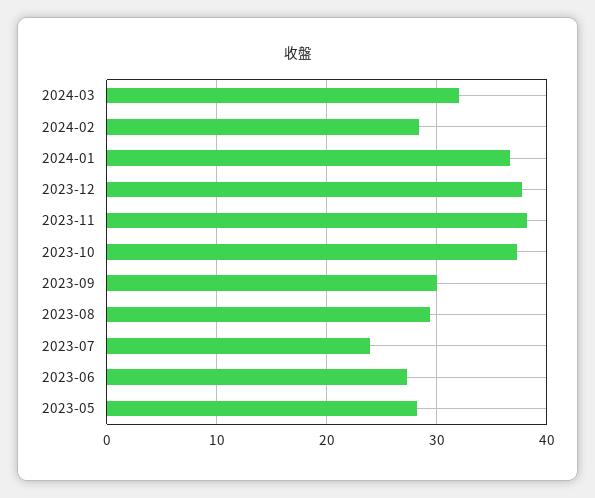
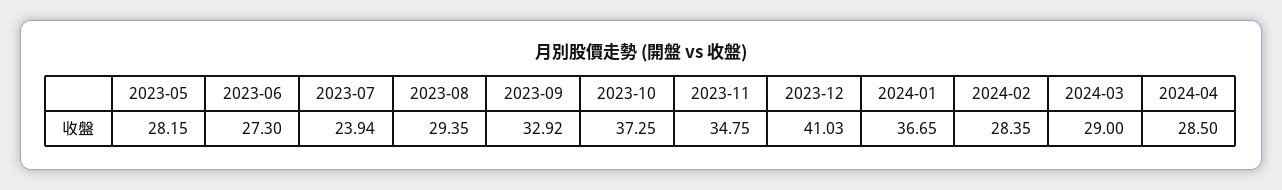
2024-03: 32 -> 29
2023-12: 38 -> 41.03
2023-11: 38 -> 34.75
2023-09: 30 -> 32.92
2024-04: none -> 28.5

